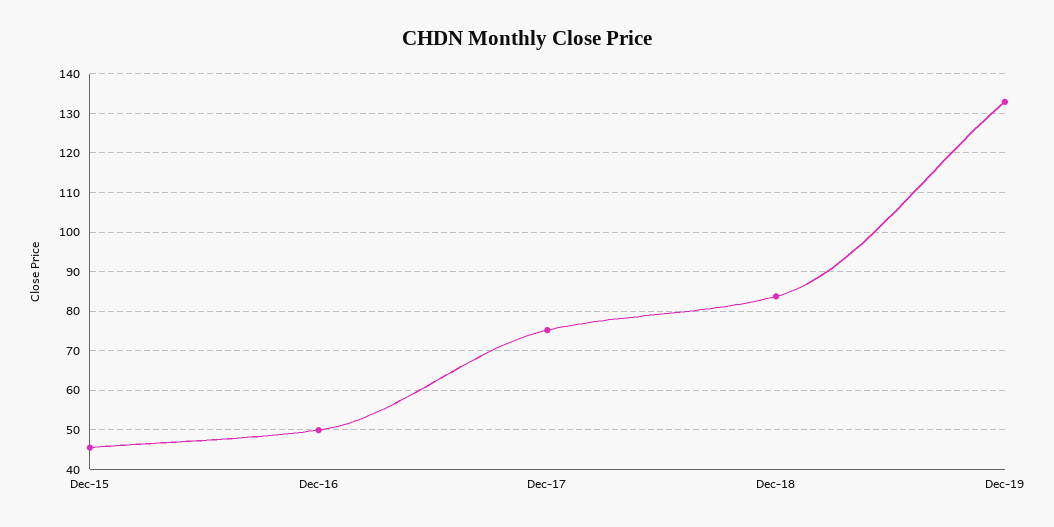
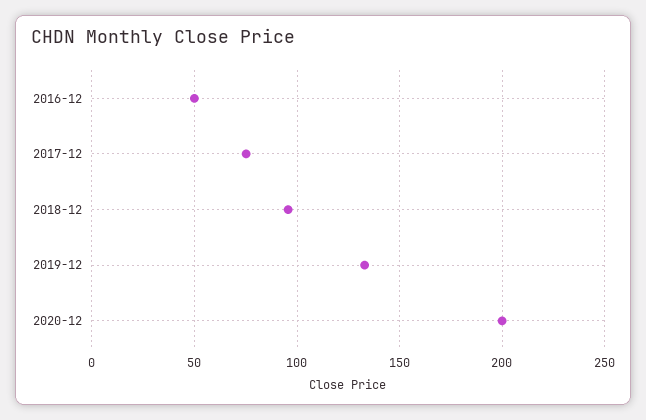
Dec-15: 46 -> none
Dec-18: 84 -> 95
2020-12: none -> 200

